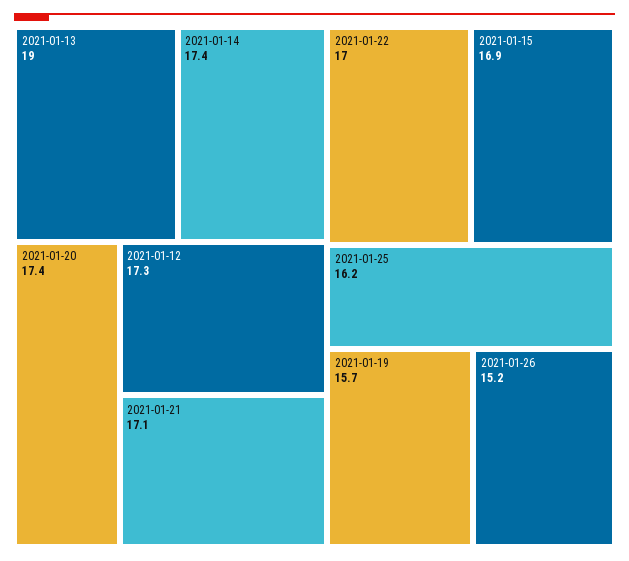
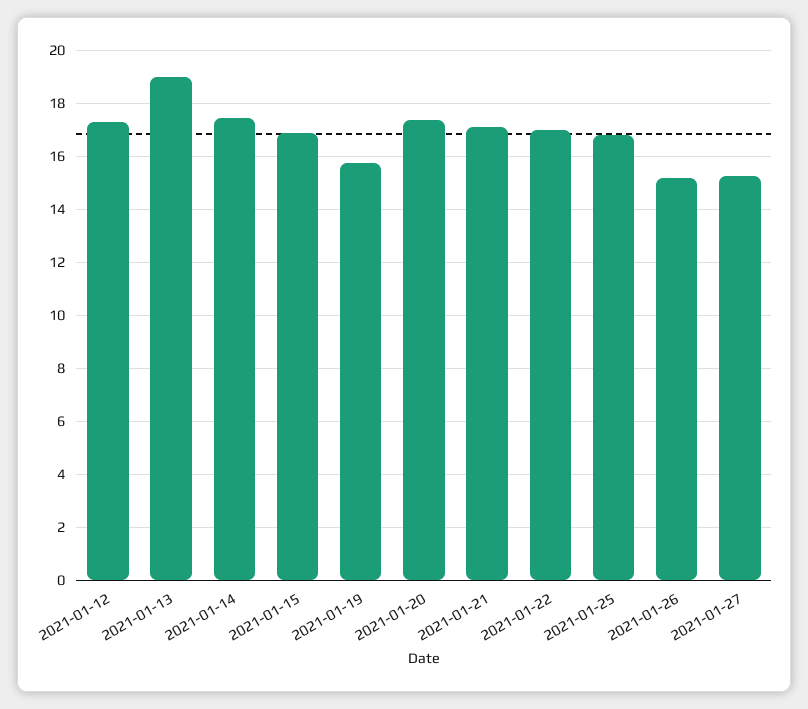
2021-01-25: 16.2 -> 16.75
2021-01-27: none -> 15.25

